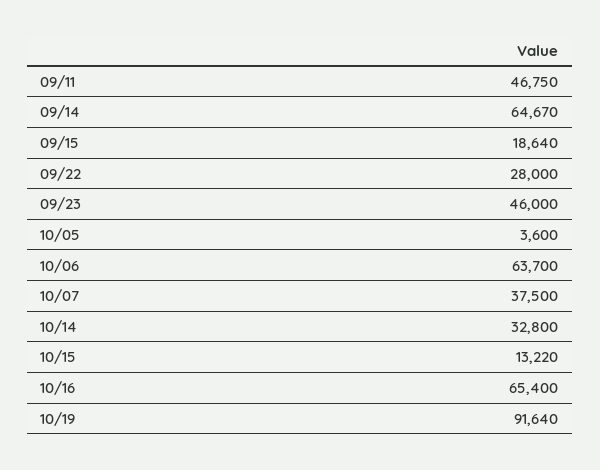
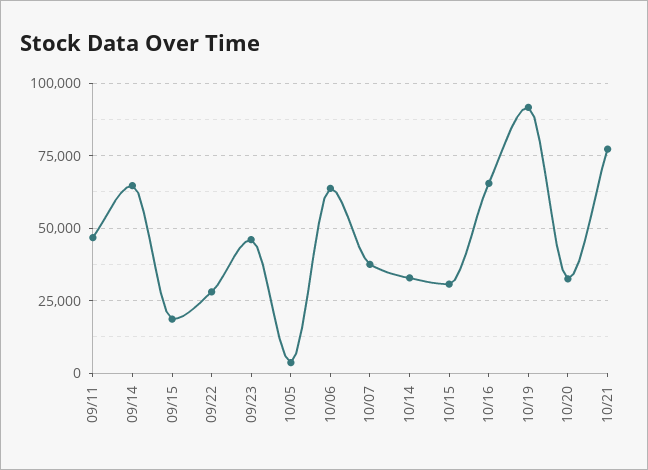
10/15: 13220 -> 30000
10/20: none -> 32500
10/21: none -> 77500

